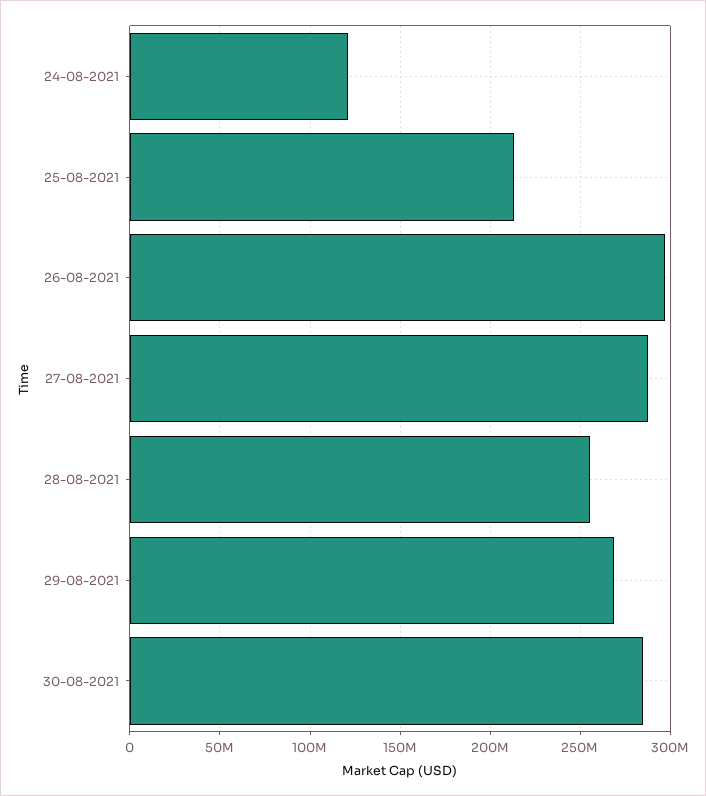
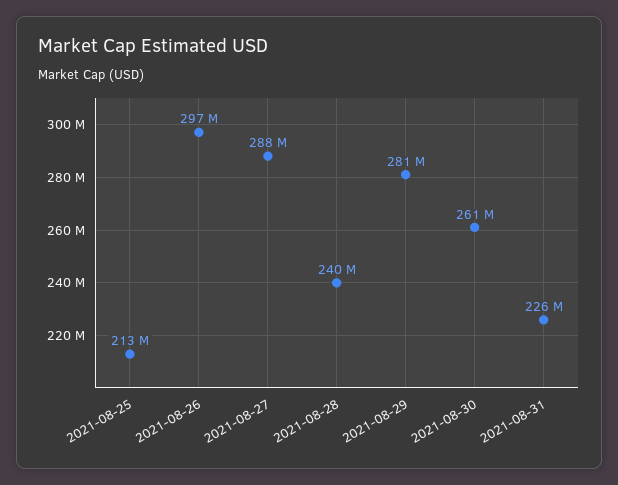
24-08-2021: 120000000 -> none
28-08-2021: 255000000 -> 240000000
29-08-2021: 270000000 -> 281000000
30-08-2021: 285000000 -> 261000000
2021-08-31: none -> 226000000

